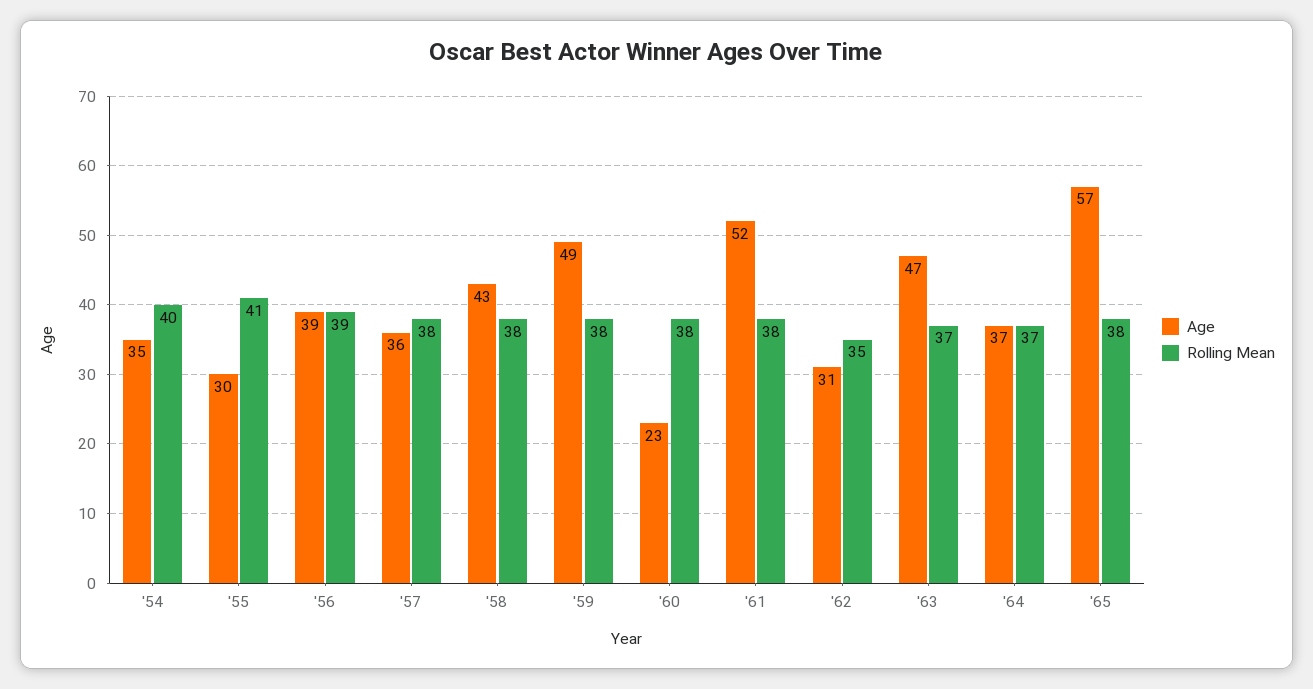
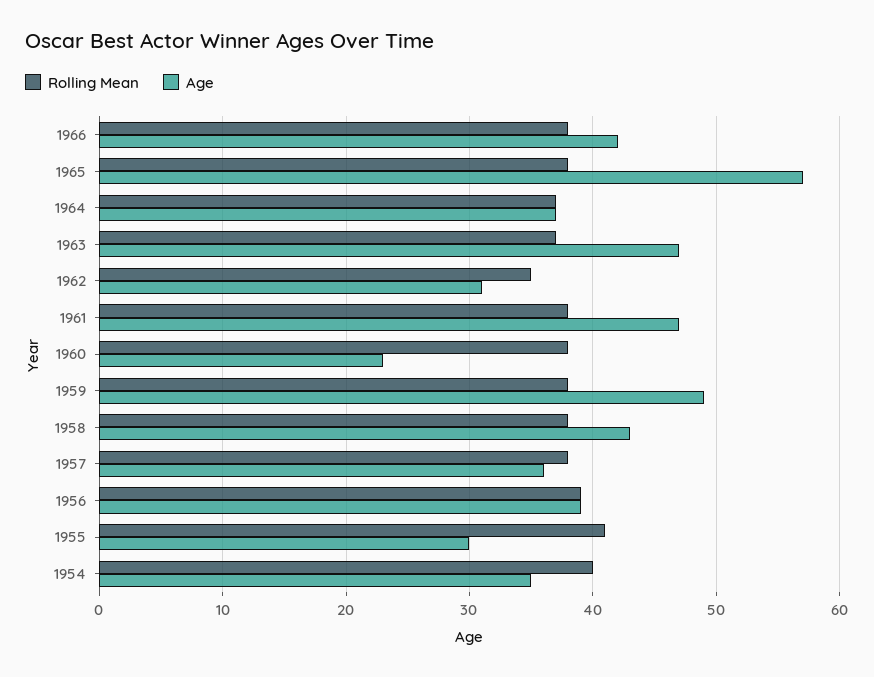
Age, '61: 52 -> 47
Rolling Mean, 1966: none -> 38
Age, 1966: none -> 42

